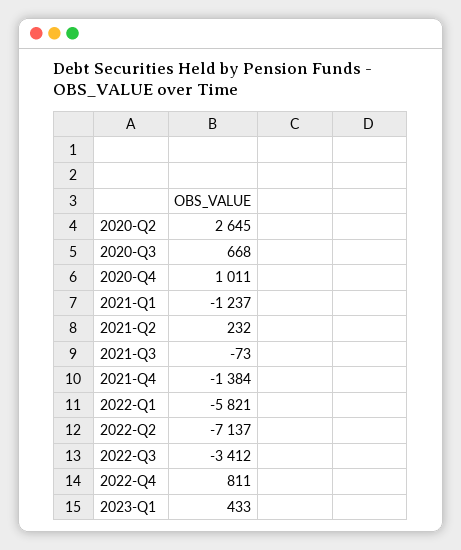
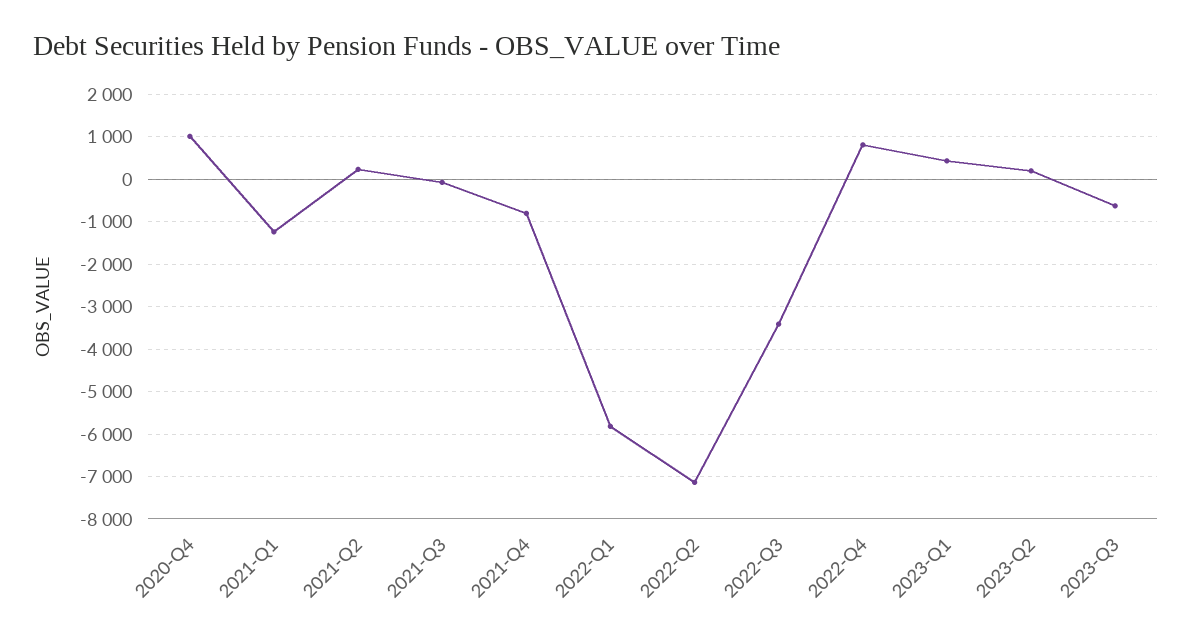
2020-Q2: 2645 -> none
2020-Q3: 668 -> none
2021-Q4: -1384 -> -800
2023-Q2: none -> 200
2023-Q3: none -> -600

